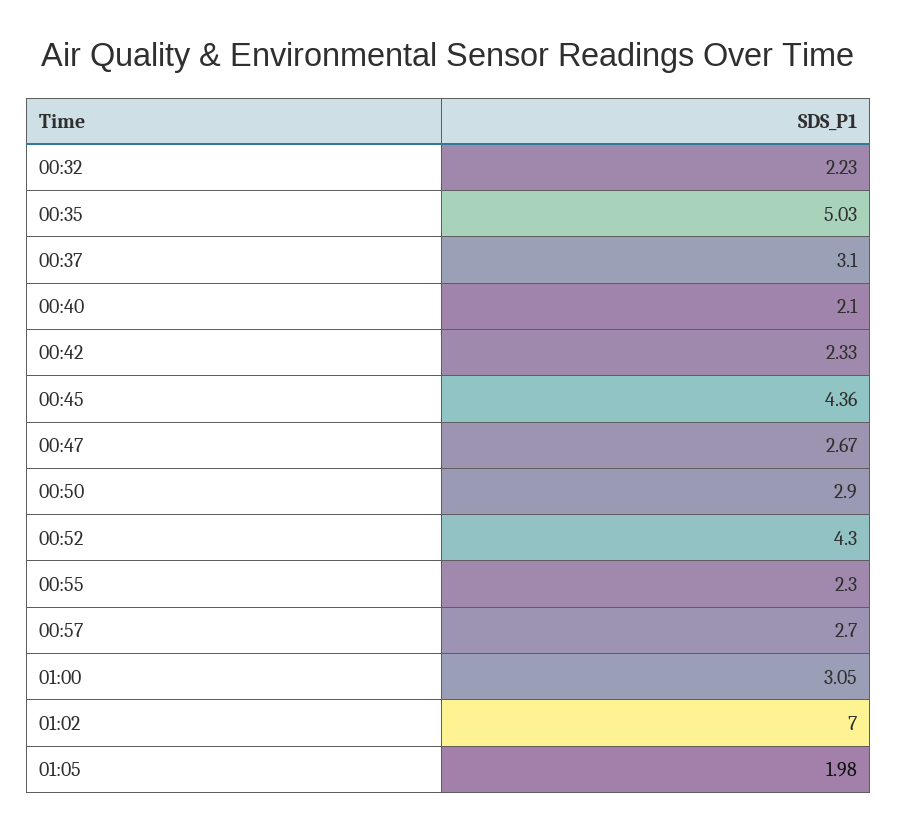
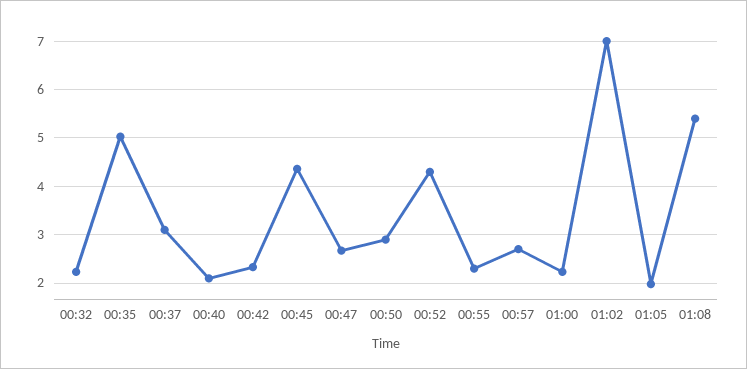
01:00: 3.05 -> 2.2
01:08: none -> 5.4

